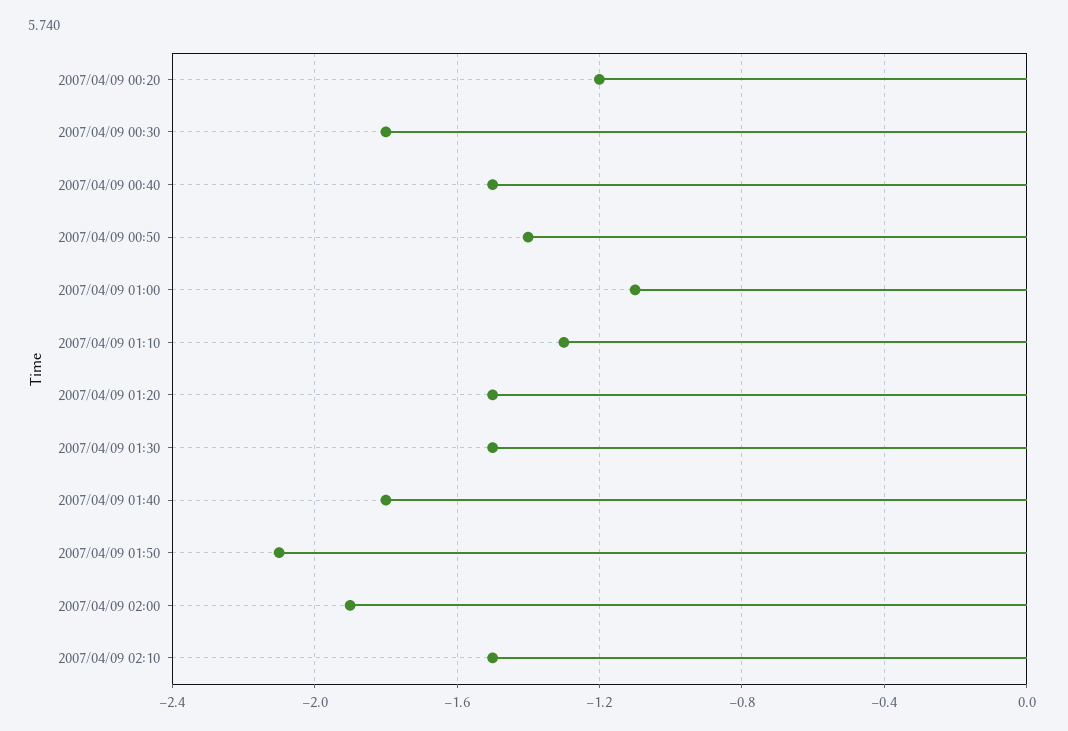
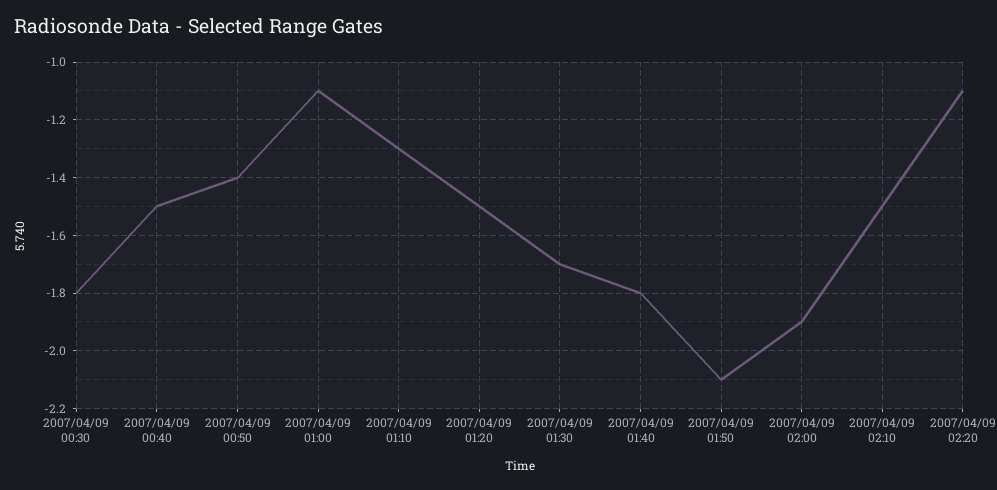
2007/04/09 00:20: -1.2 -> none
2007/04/09 01:30: -1.5 -> -1.7
2007/04/09 02:20: none -> -1.1

